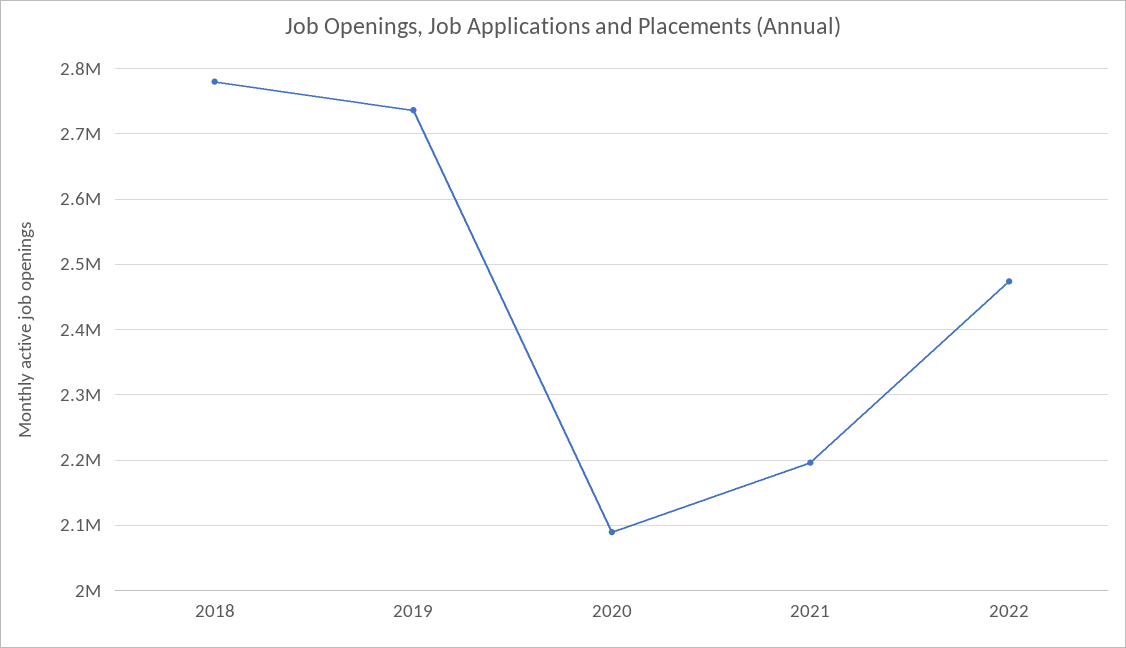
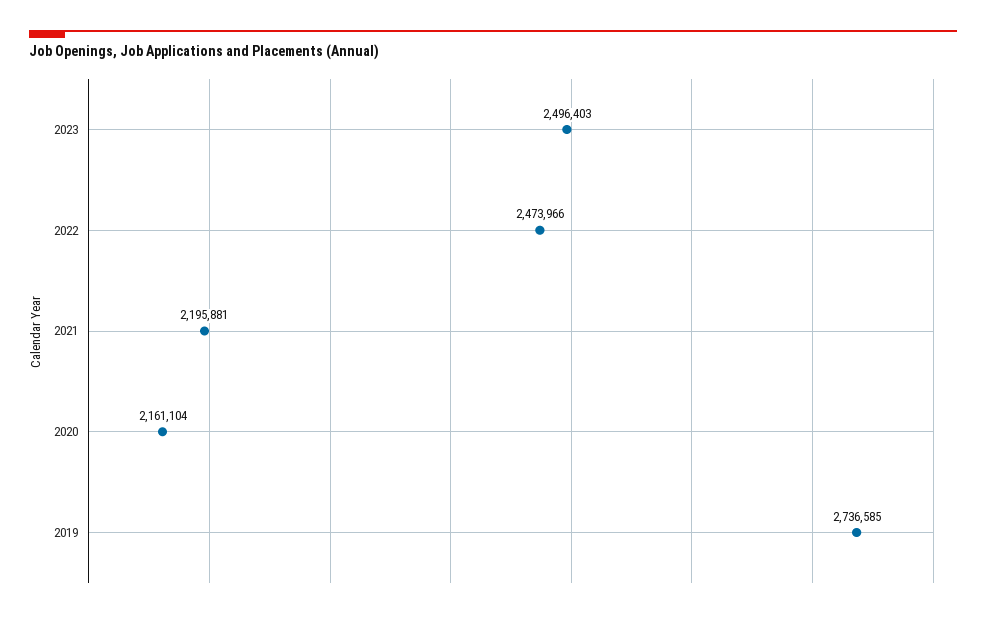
2018: 2780000 -> none
2020: 2090000 -> 2161104
2023: none -> 2496403

